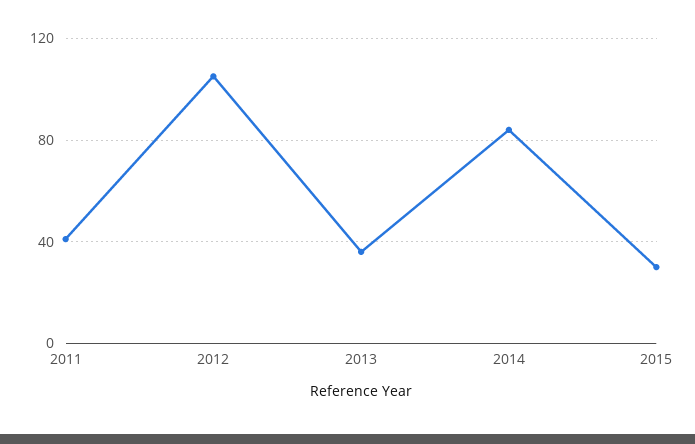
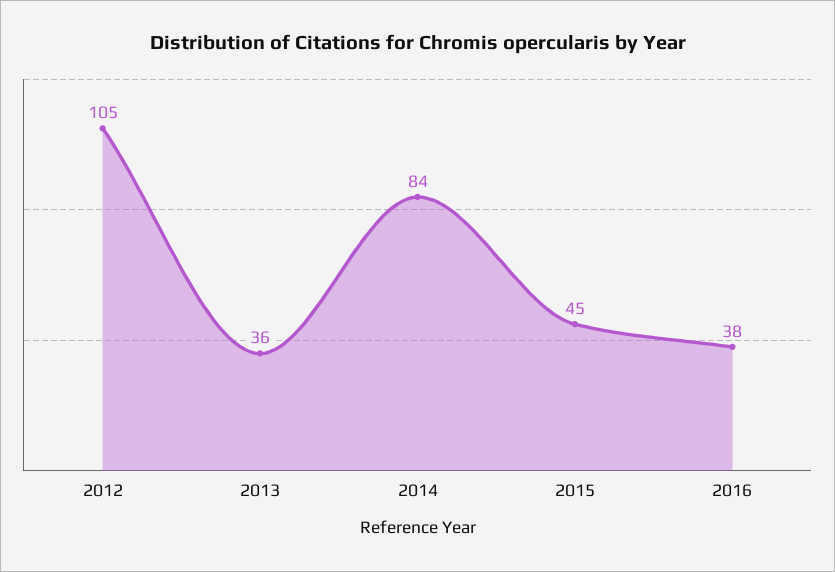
2011: 40 -> none
2015: 30 -> 45
2016: none -> 38

